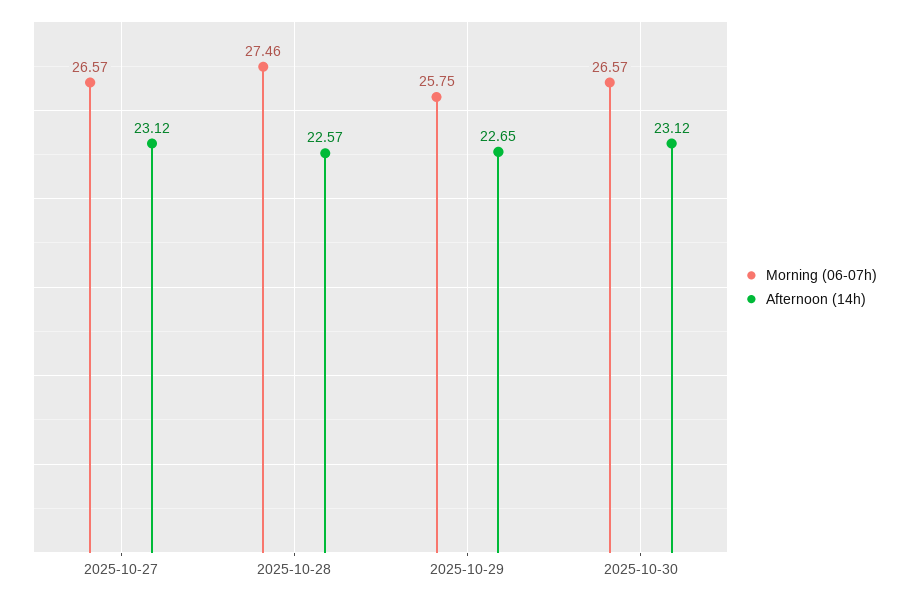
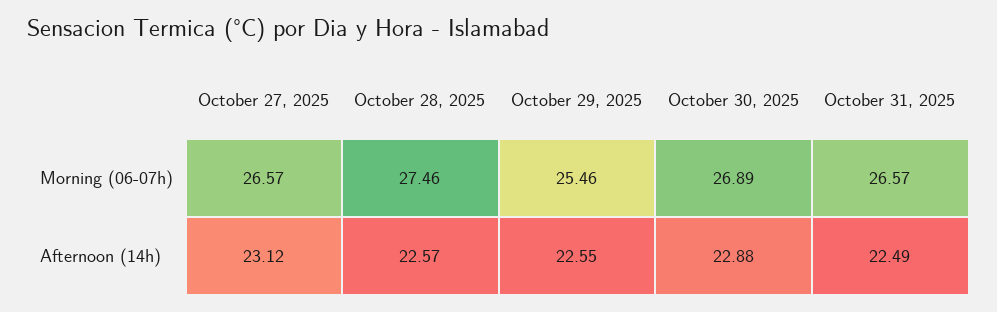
Morning (06-07h), 2025-10-29: 25.75 -> 25.46
Afternoon (14h), 2025-10-29: 22.65 -> 22.55
Morning (06-07h), 2025-10-30: 26.57 -> 26.89
Afternoon (14h), 2025-10-30: 23.12 -> 22.88
Morning (06-07h), October 31, 2025: none -> 26.57
Afternoon (14h), October 31, 2025: none -> 22.49

